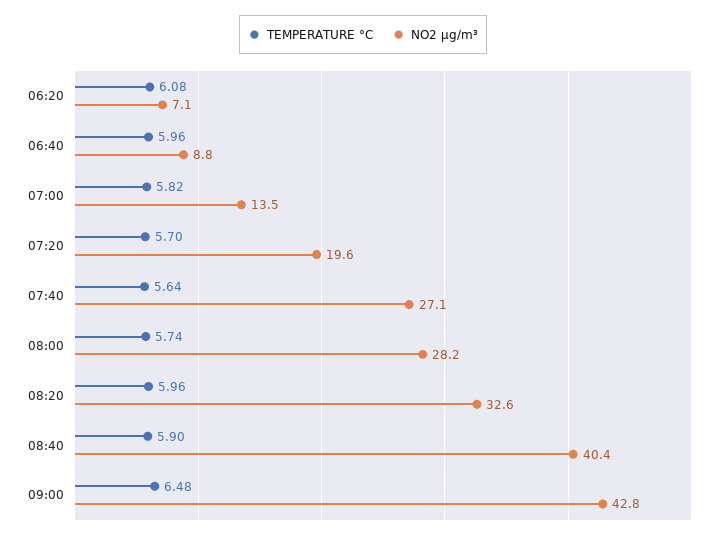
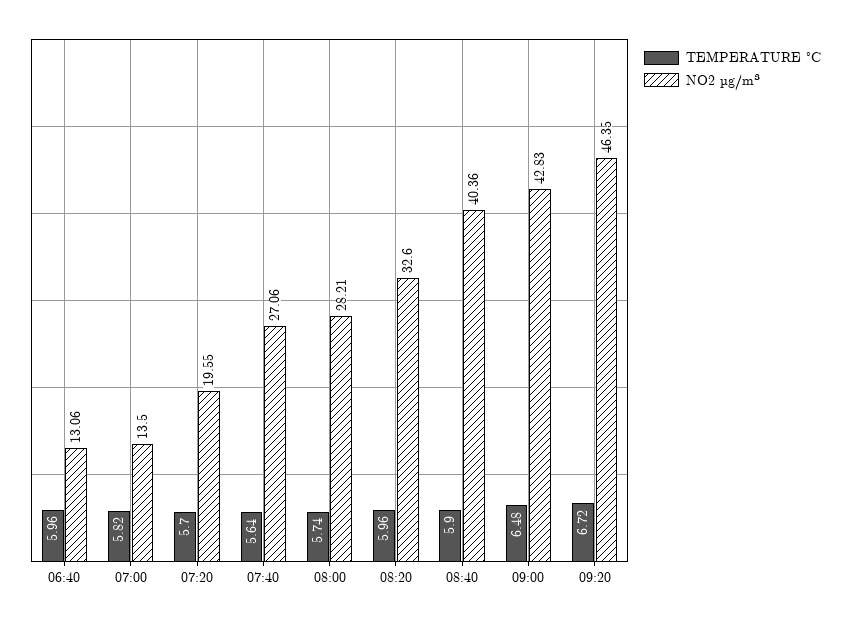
TEMPERATURE °C, 06:20: 6.08 -> none
NO2 µg/m³, 06:20: 7.1 -> none
NO2 µg/m³, 06:40: 8.8 -> 13.06
TEMPERATURE °C, 09:20: none -> 6.72
NO2 µg/m³, 09:20: none -> 46.35

